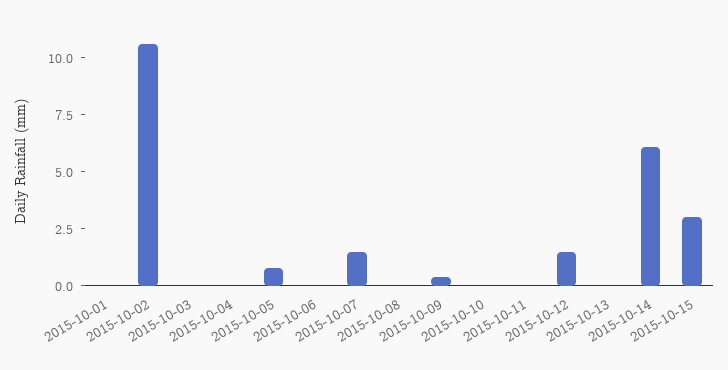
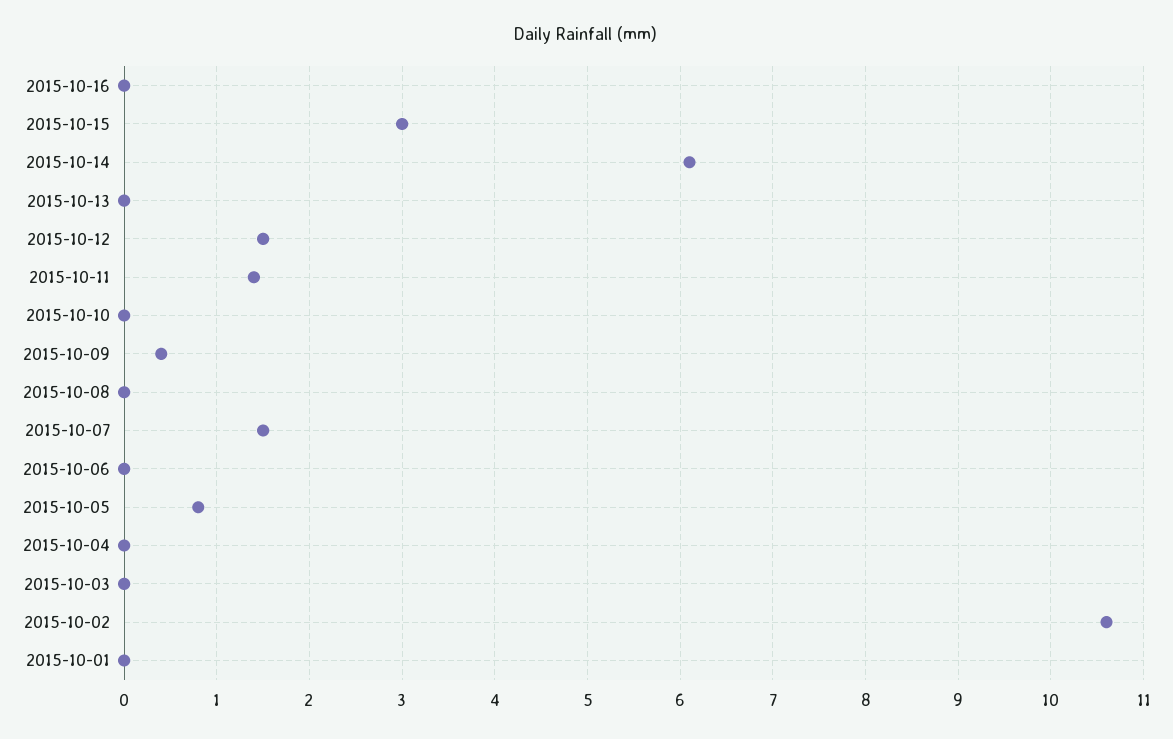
2015-10-11: 0 -> 1.4
2015-10-16: none -> 0

